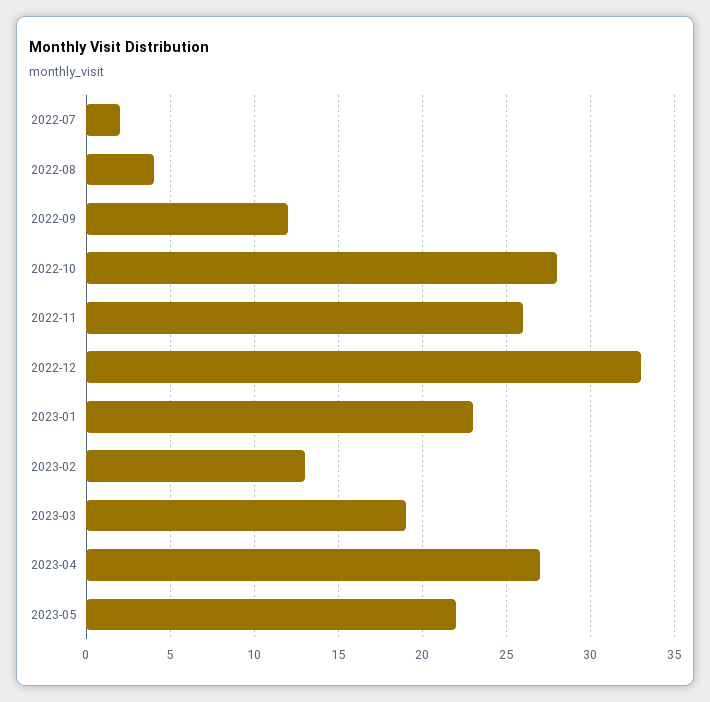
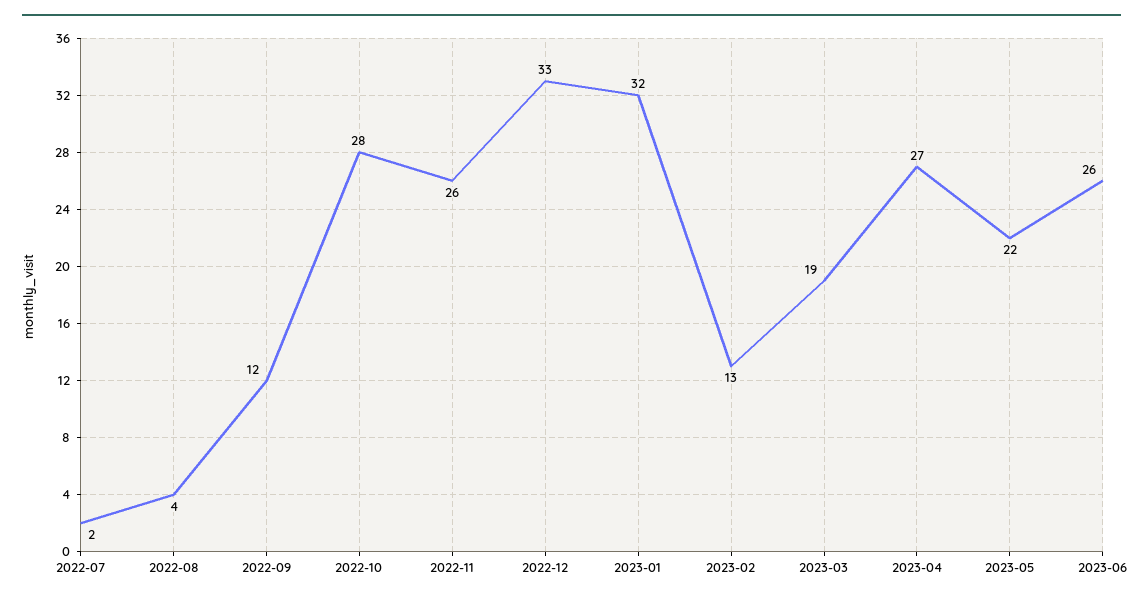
2023-01: 23 -> 32
2023-06: none -> 26

